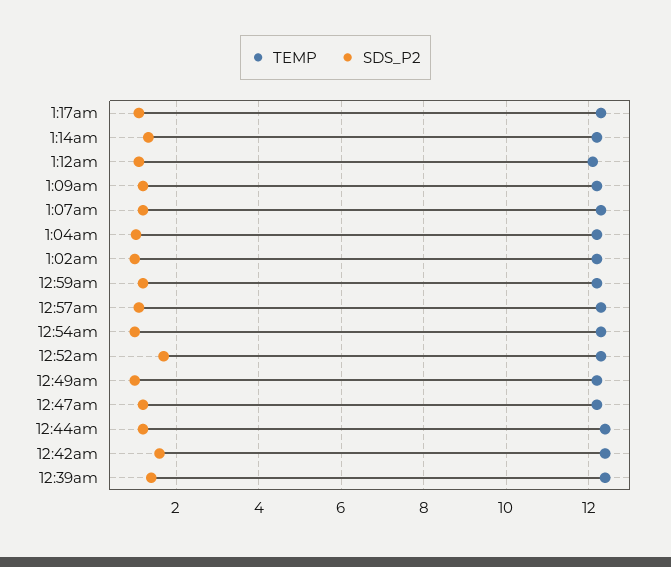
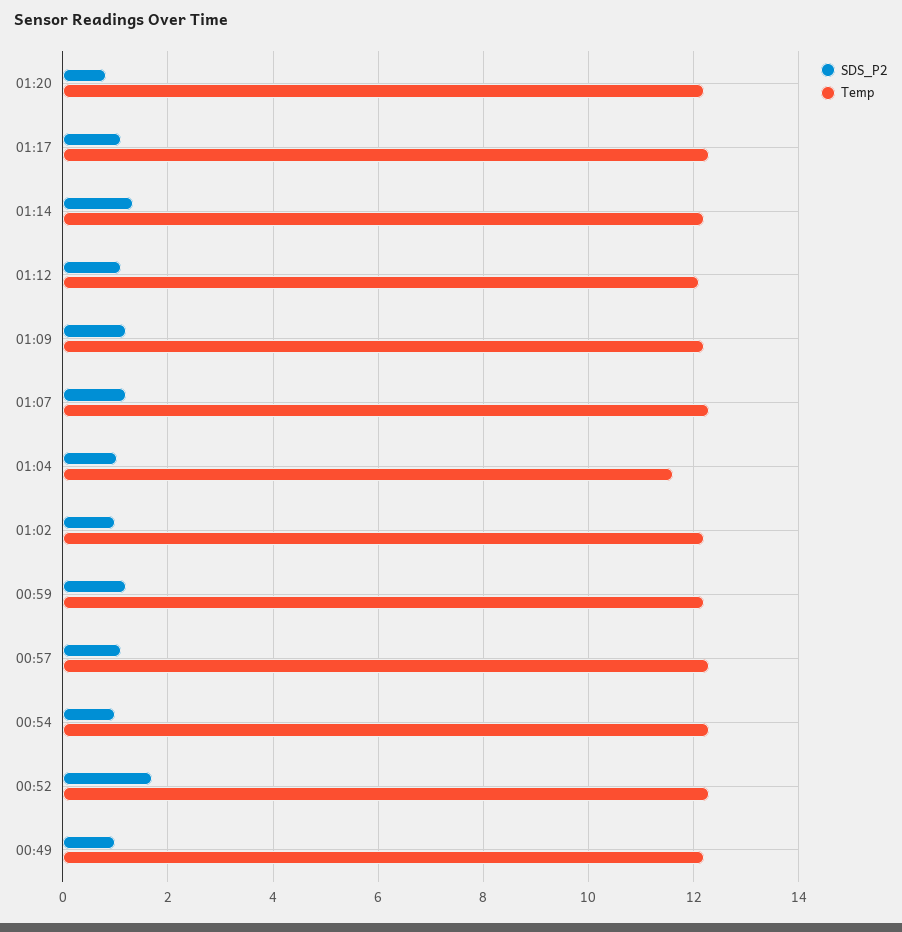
TEMP, 1:04am: 12.2 -> 11.6
TEMP, 12:47am: 12.2 -> none
SDS_P2, 12:47am: 1.2 -> none
TEMP, 12:44am: 12.4 -> none
SDS_P2, 12:44am: 1.2 -> none
TEMP, 12:42am: 12.4 -> none
SDS_P2, 12:42am: 1.6 -> none
TEMP, 12:39am: 12.4 -> none
SDS_P2, 12:39am: 1.4 -> none
SDS_P2, 01:20: none -> 0.8
TEMP, 01:20: none -> 12.2

